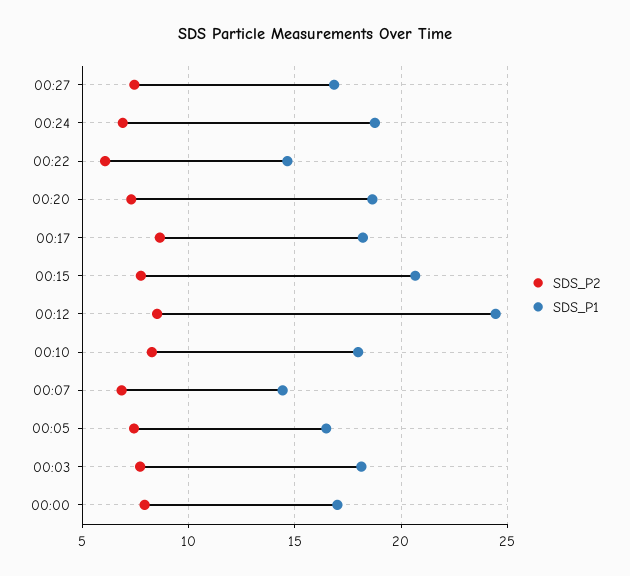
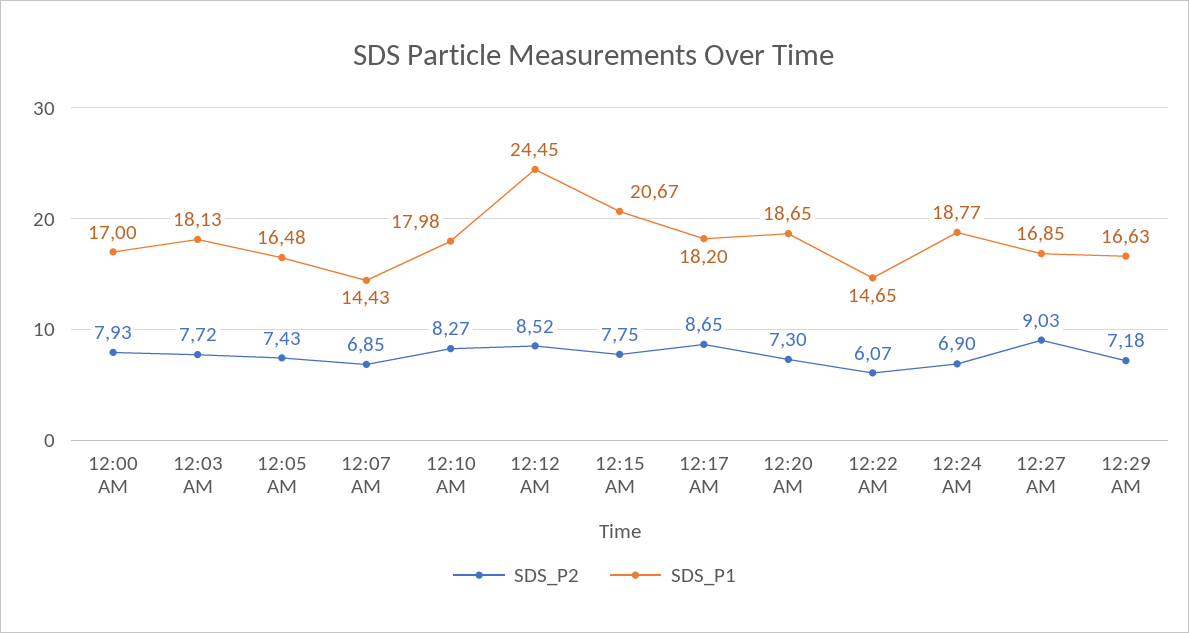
SDS_P2, 00:27: 7.5 -> 9.03
SDS_P2, 12:29 AM: none -> 7.18
SDS_P1, 12:29 AM: none -> 16.63

